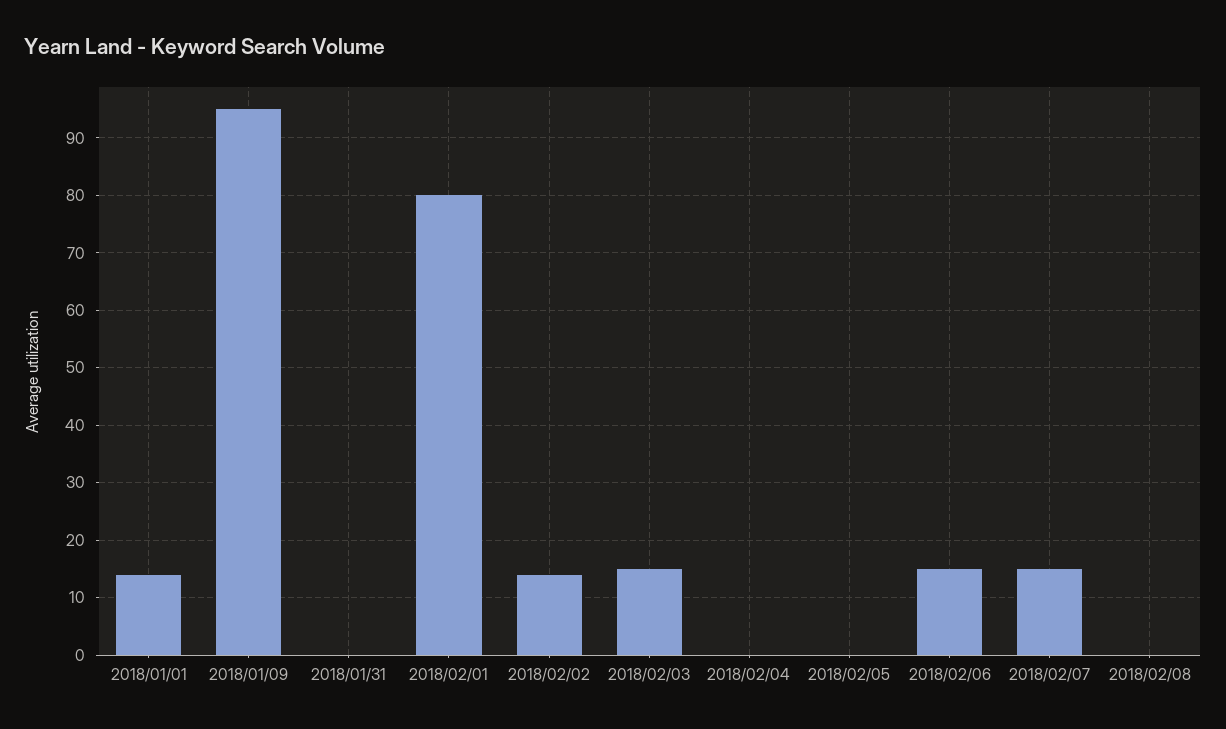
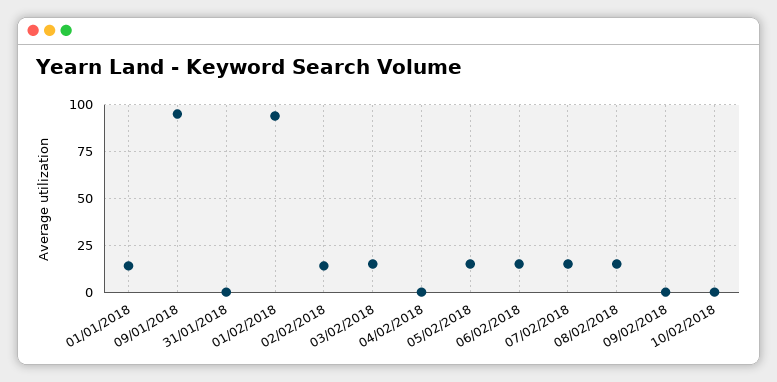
2018/02/01: 80 -> 95
2018/02/05: 0 -> 15
2018/02/08: 0 -> 15
09/02/2018: none -> 0
10/02/2018: none -> 0

